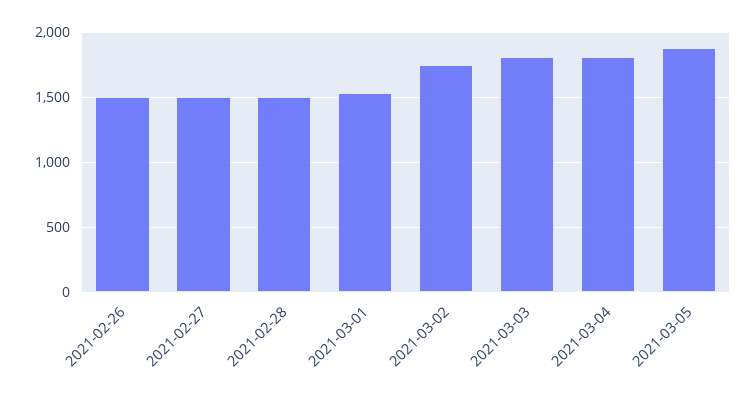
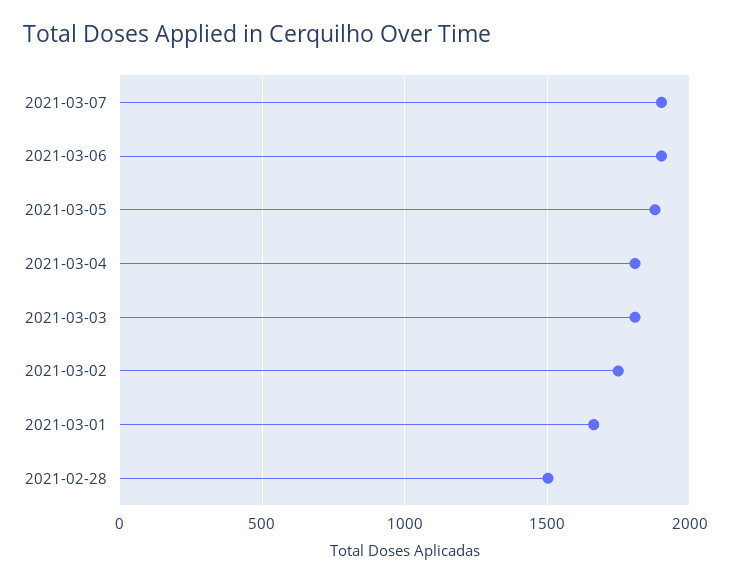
2021-02-26: 1500 -> none
2021-02-27: 1500 -> none
2021-03-01: 1550 -> 1650
2021-03-07: none -> 1900
2021-03-06: none -> 1900

